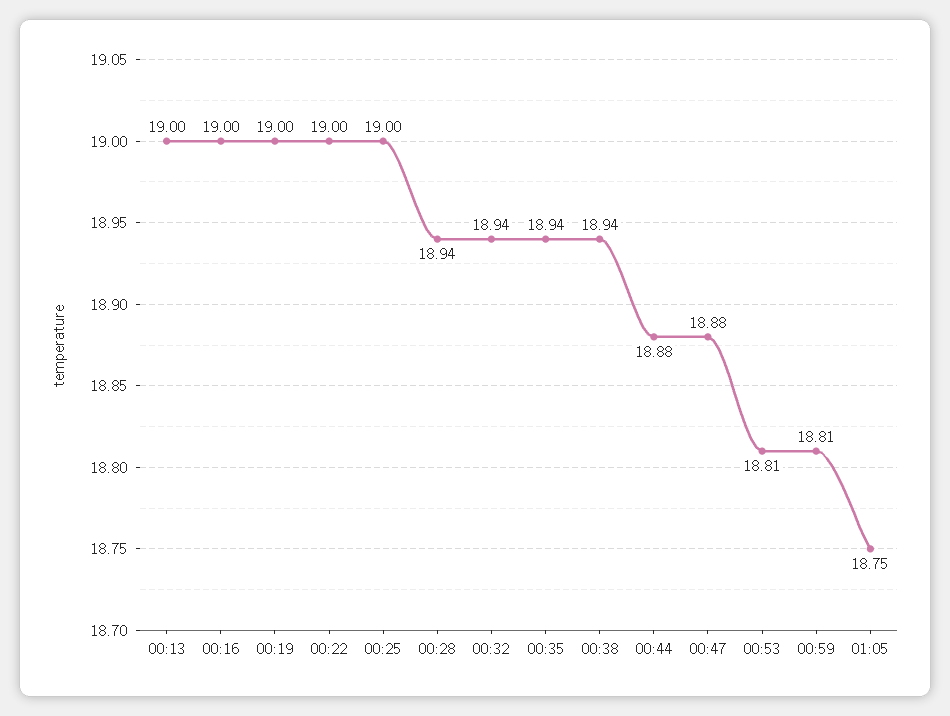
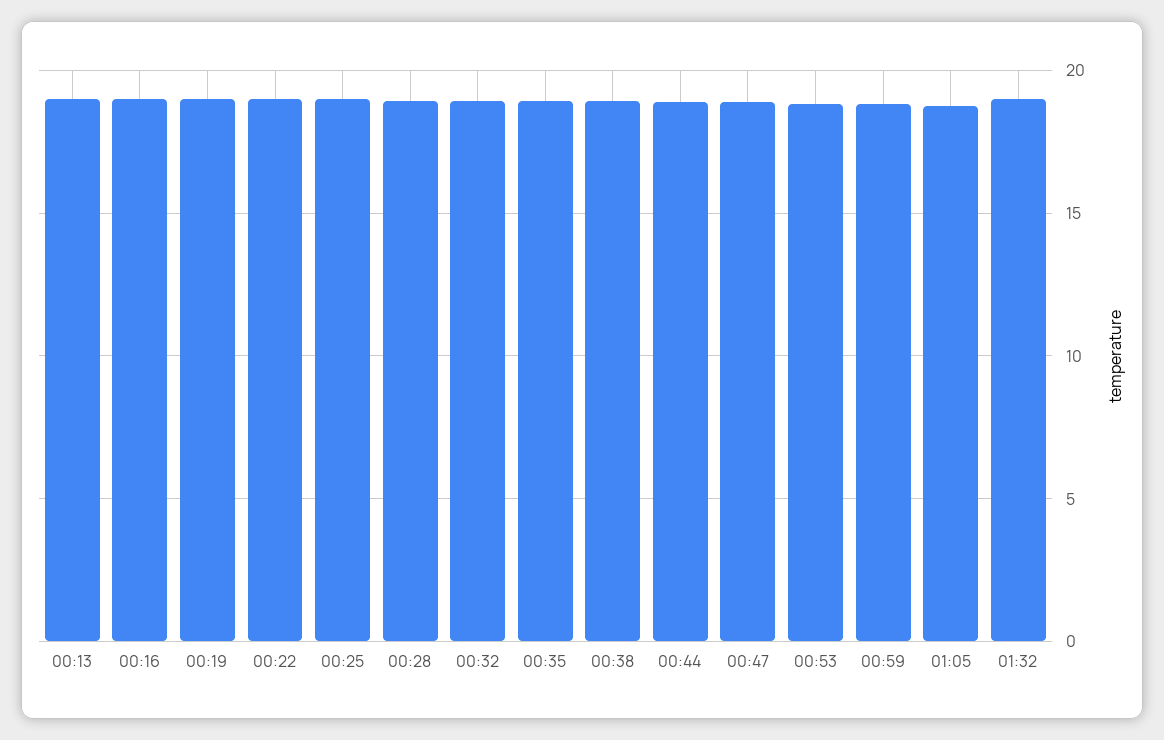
01:32: none -> 19

